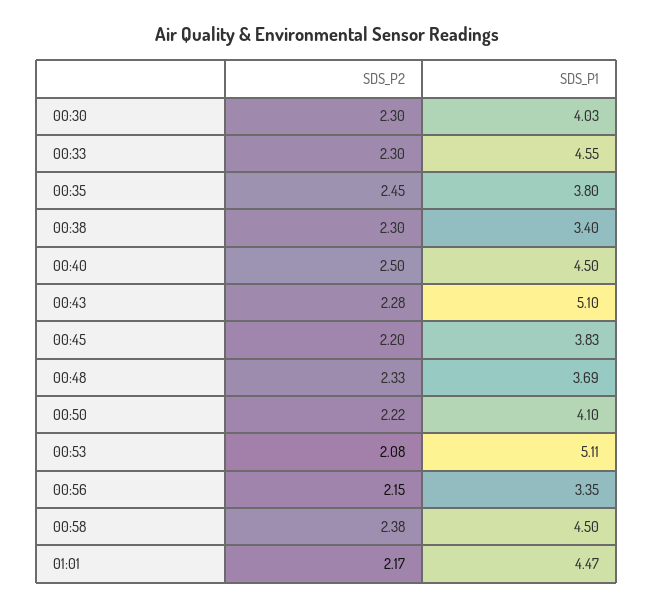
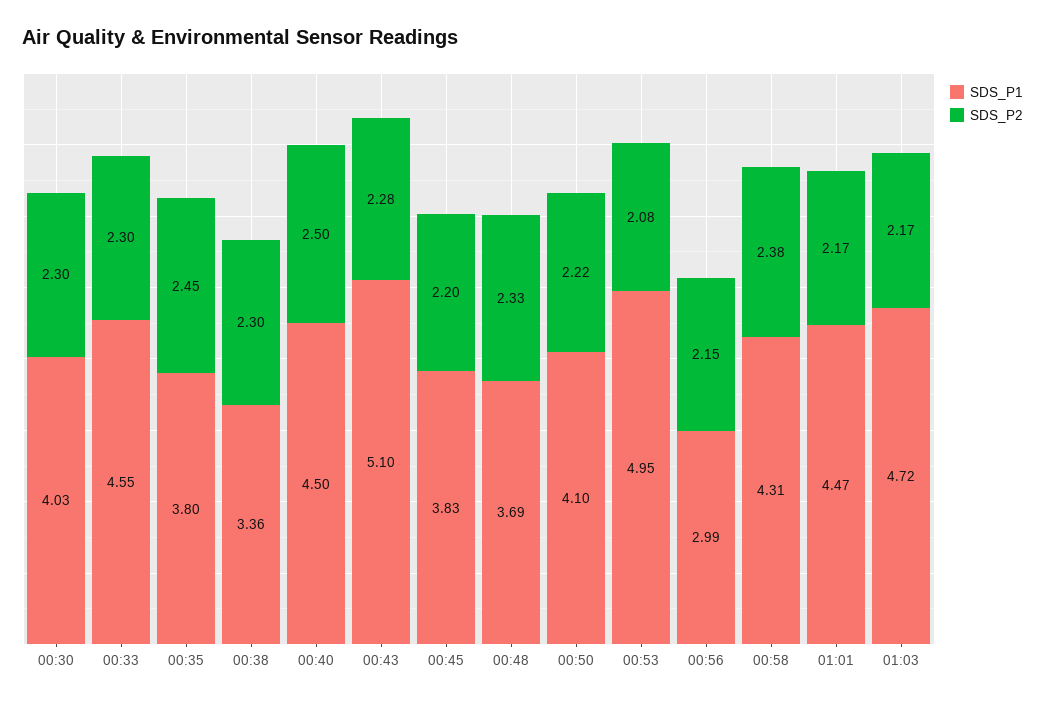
SDS_P1, 00:38: 3.4 -> 3.36
SDS_P1, 00:53: 5.11 -> 4.95
SDS_P1, 00:56: 3.35 -> 2.99
SDS_P1, 00:58: 4.5 -> 4.31
SDS_P1, 01:03: none -> 4.72
SDS_P2, 01:03: none -> 2.17

